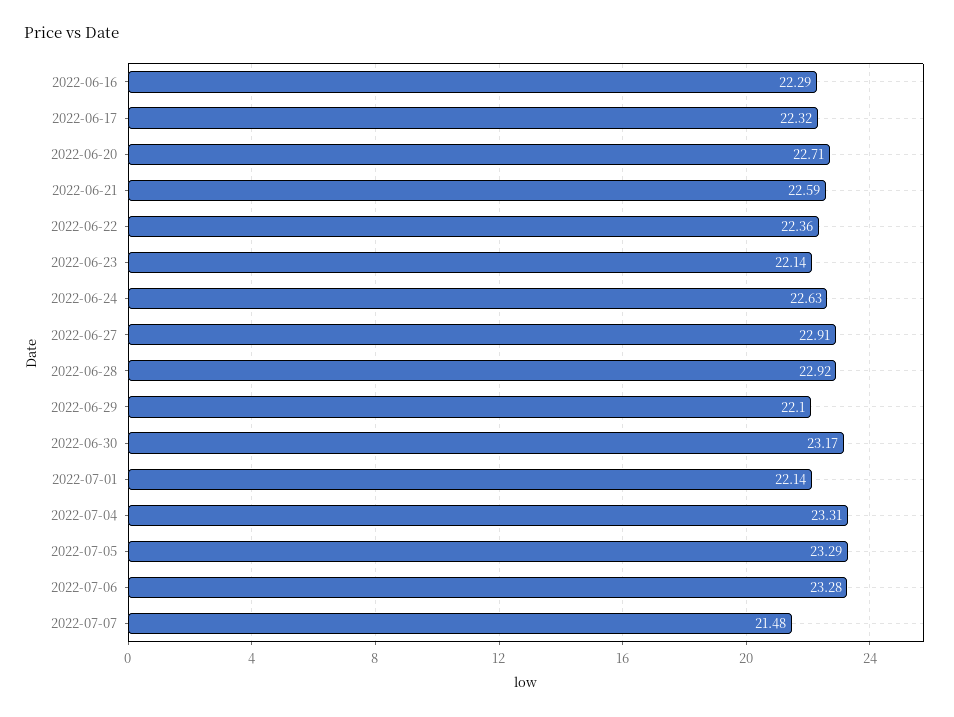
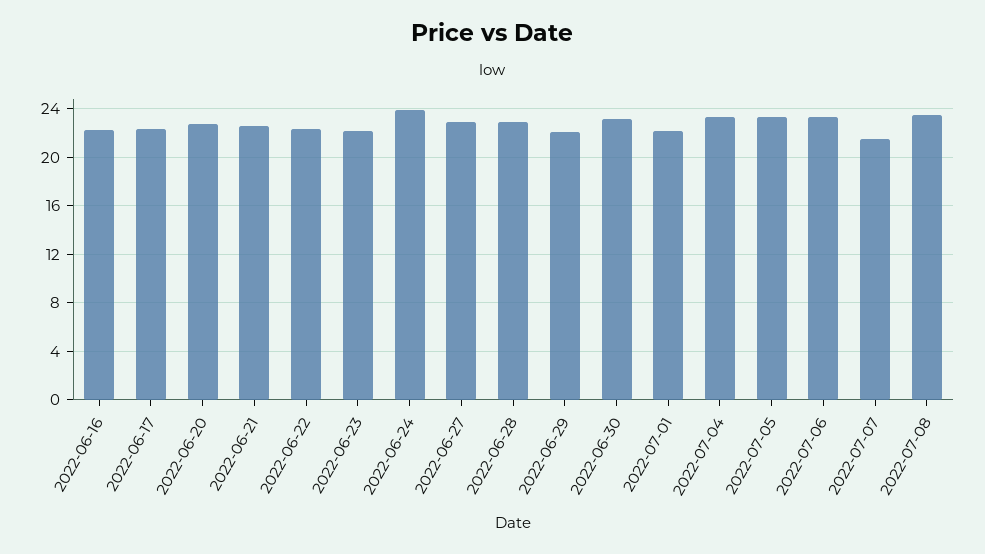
2022-06-24: 22.63 -> 24
2022-07-08: none -> 23.5

